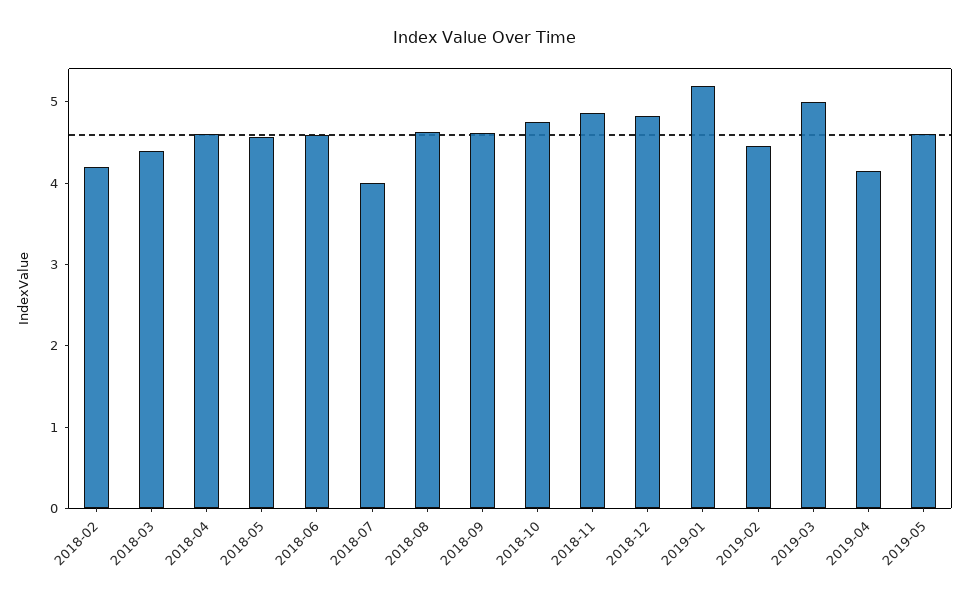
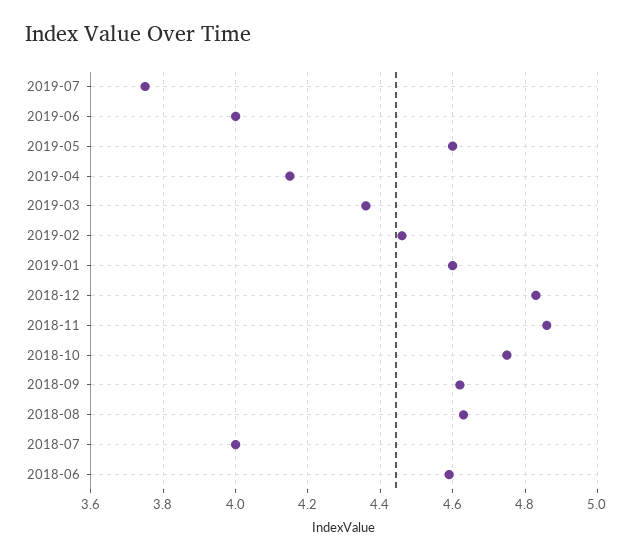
2018-02: 4.2 -> none
2018-03: 4.4 -> none
2018-04: 4.6 -> none
2018-05: 4.6 -> none
2019-01: 5.2 -> 4.6
2019-03: 5 -> 4.35
2019-07: none -> 3.75
2019-06: none -> 4

